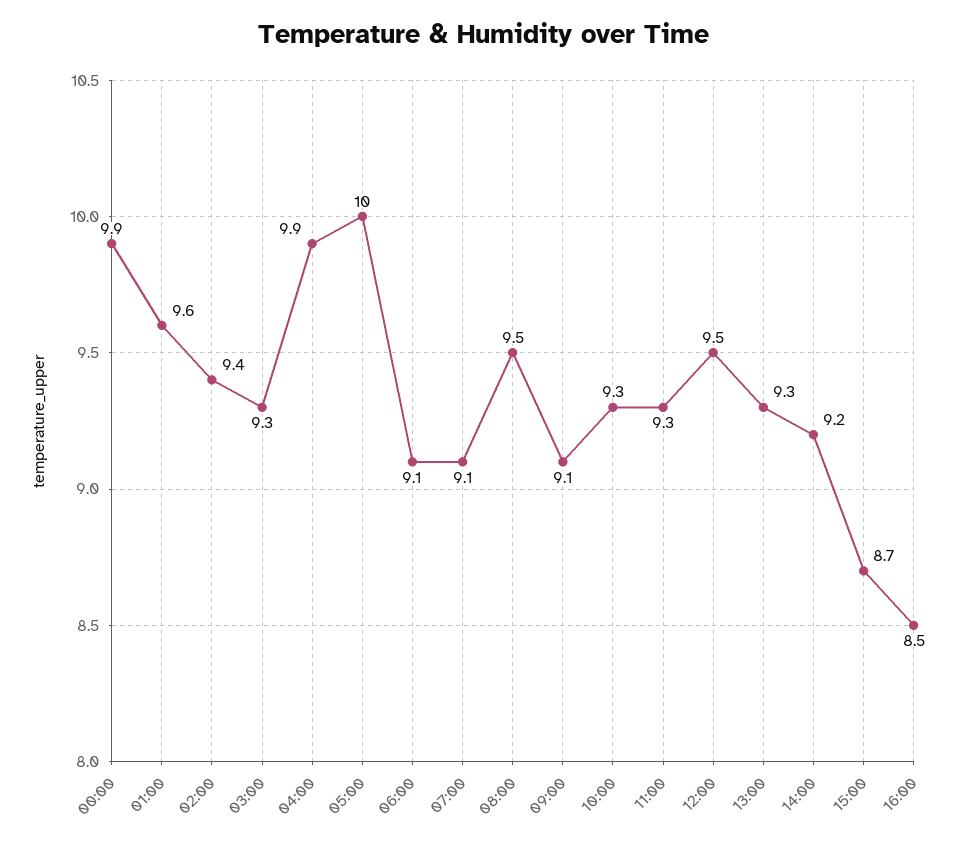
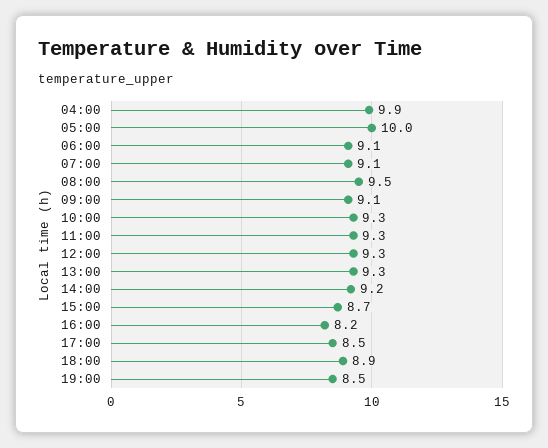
00:00: 9.9 -> none
01:00: 9.6 -> none
02:00: 9.4 -> none
03:00: 9.3 -> none
12:00: 9.5 -> 9.3
16:00: 8.5 -> 8.2
17:00: none -> 8.5
18:00: none -> 8.9
19:00: none -> 8.5

